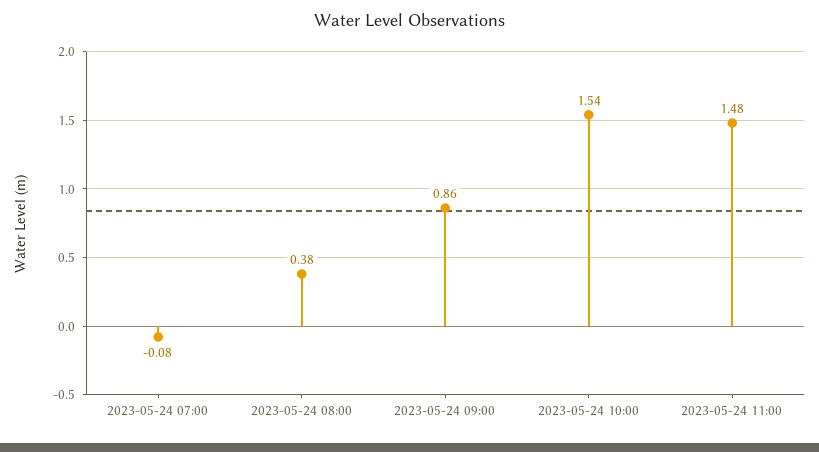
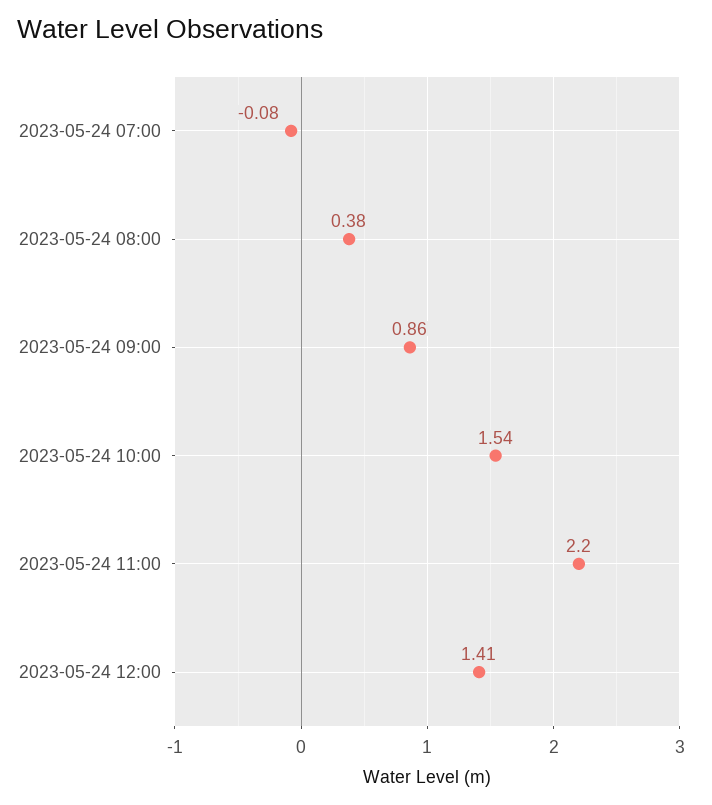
2023-05-24 11:00: 1.48 -> 2.2
2023-05-24 12:00: none -> 1.41

